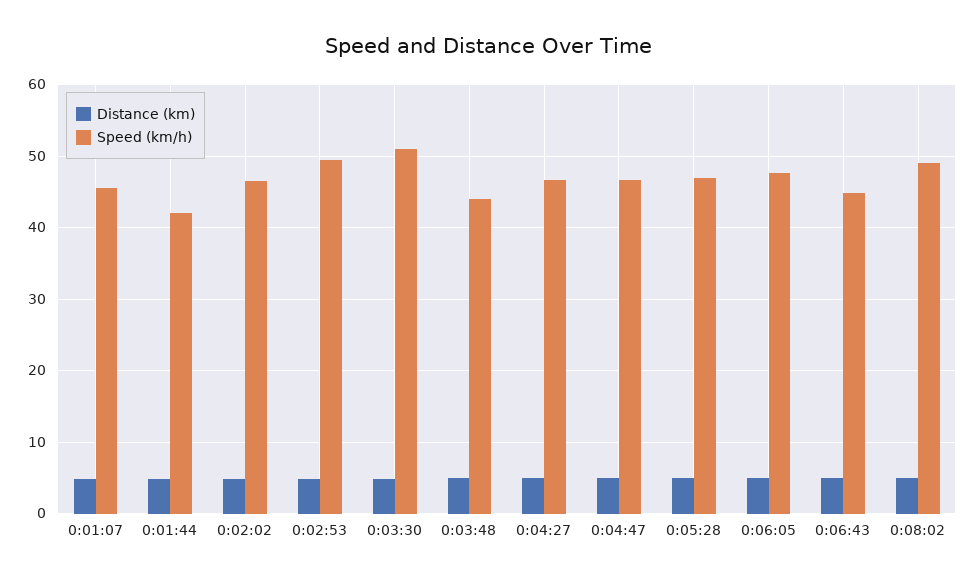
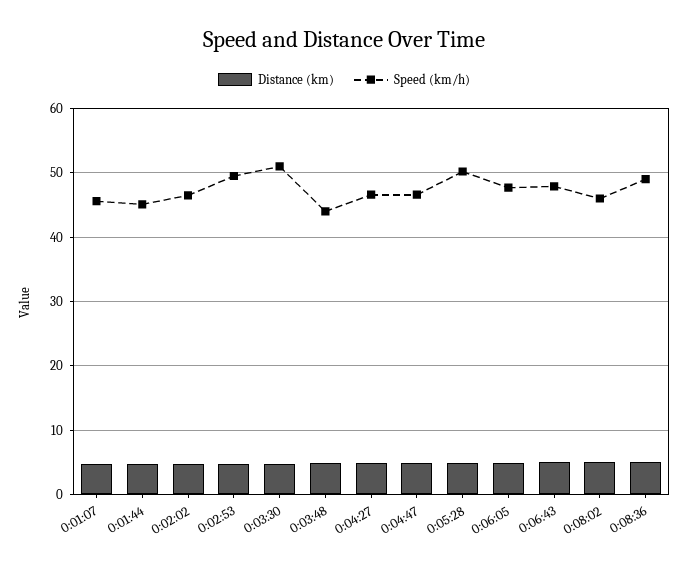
Speed (km/h), 0:01:44: 42 -> 45
Speed (km/h), 0:05:28: 47 -> 50
Speed (km/h), 0:06:43: 45 -> 48
Speed (km/h), 0:08:02: 49 -> 46
Distance (km), 0:08:36: none -> 5
Speed (km/h), 0:08:36: none -> 49

